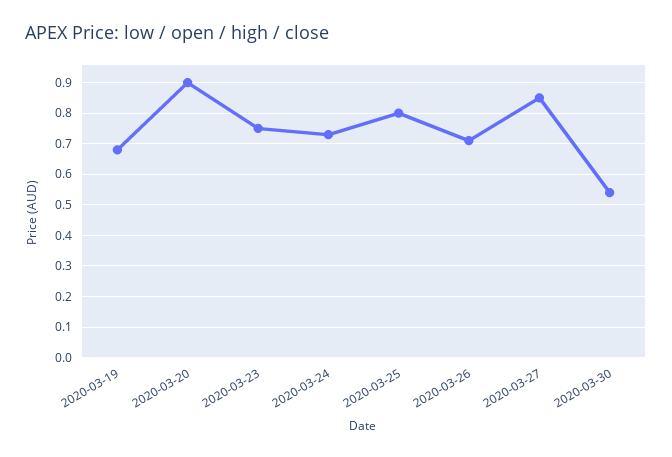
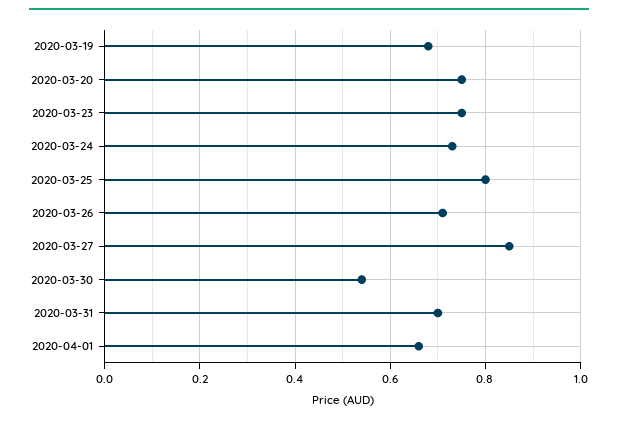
2020-03-20: 0.9 -> 0.75
2020-03-31: none -> 0.7
2020-04-01: none -> 0.65

